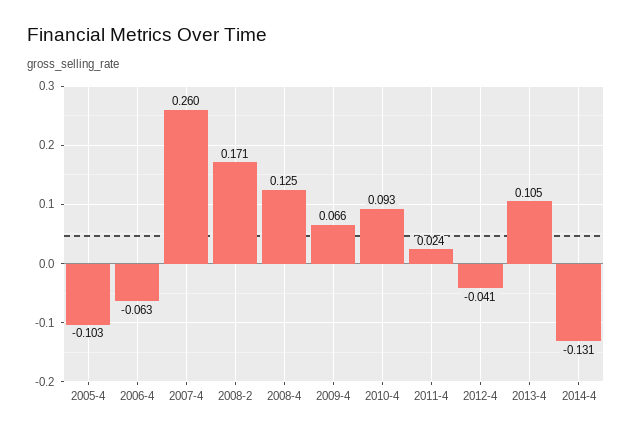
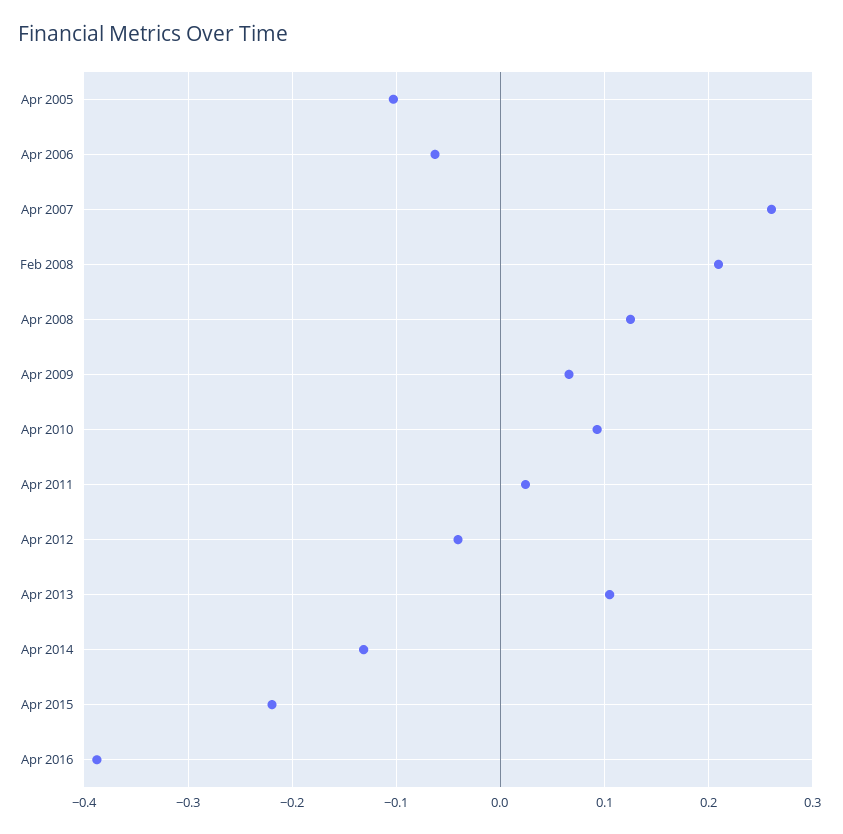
2008-2: 0.171 -> 0.21
Apr 2015: none -> -0.22
Apr 2016: none -> -0.39

